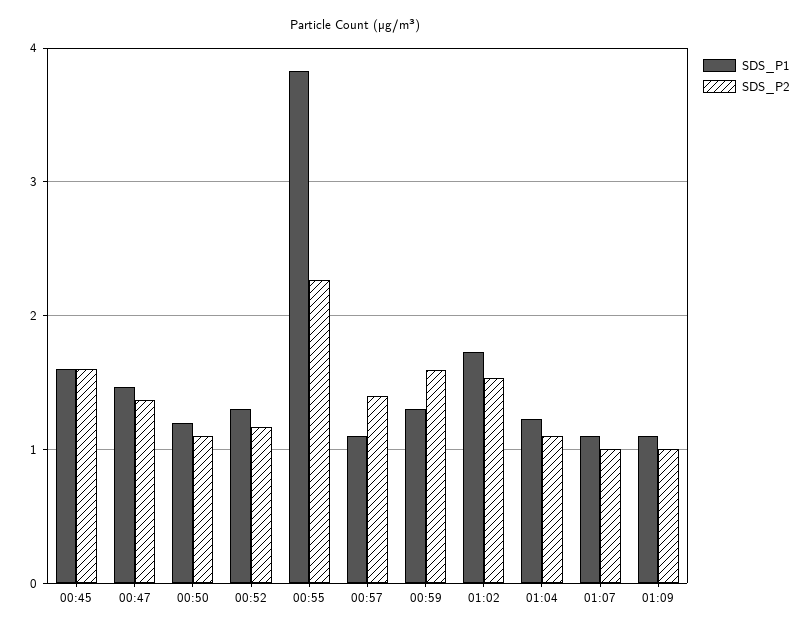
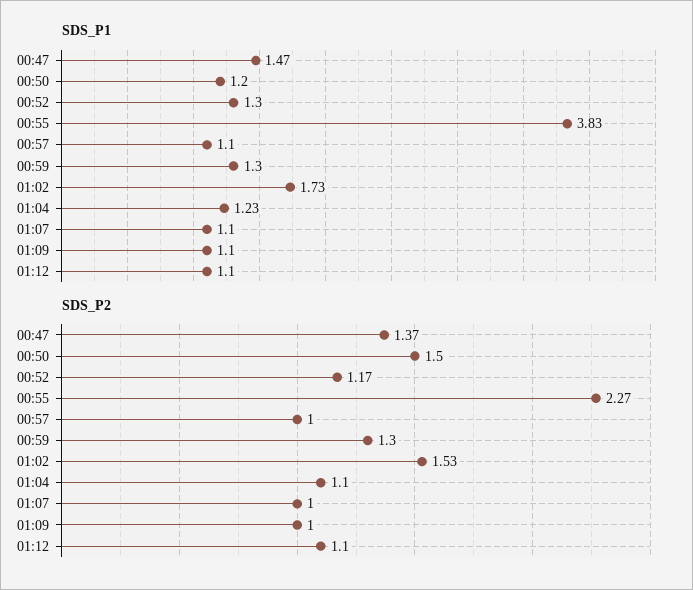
SDS_P1, 00:45: 1.6 -> none
SDS_P2, 00:45: 1.6 -> none
SDS_P2, 00:50: 1.1 -> 1.5
SDS_P2, 00:57: 1.4 -> 1
SDS_P2, 00:59: 1.6 -> 1.3
SDS_P1, 01:12: none -> 1.1
SDS_P2, 01:12: none -> 1.1

